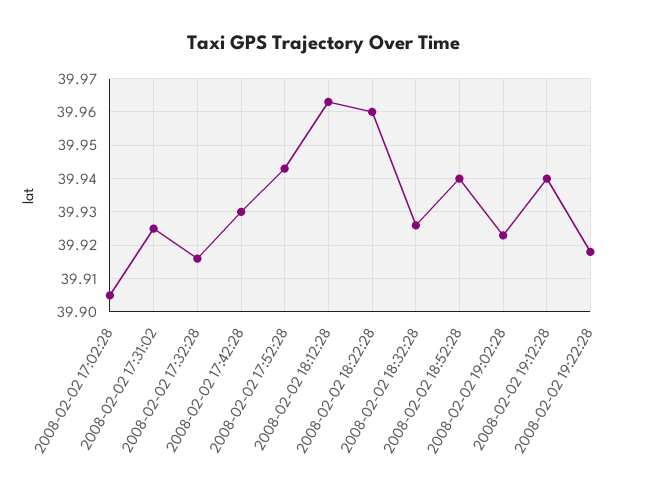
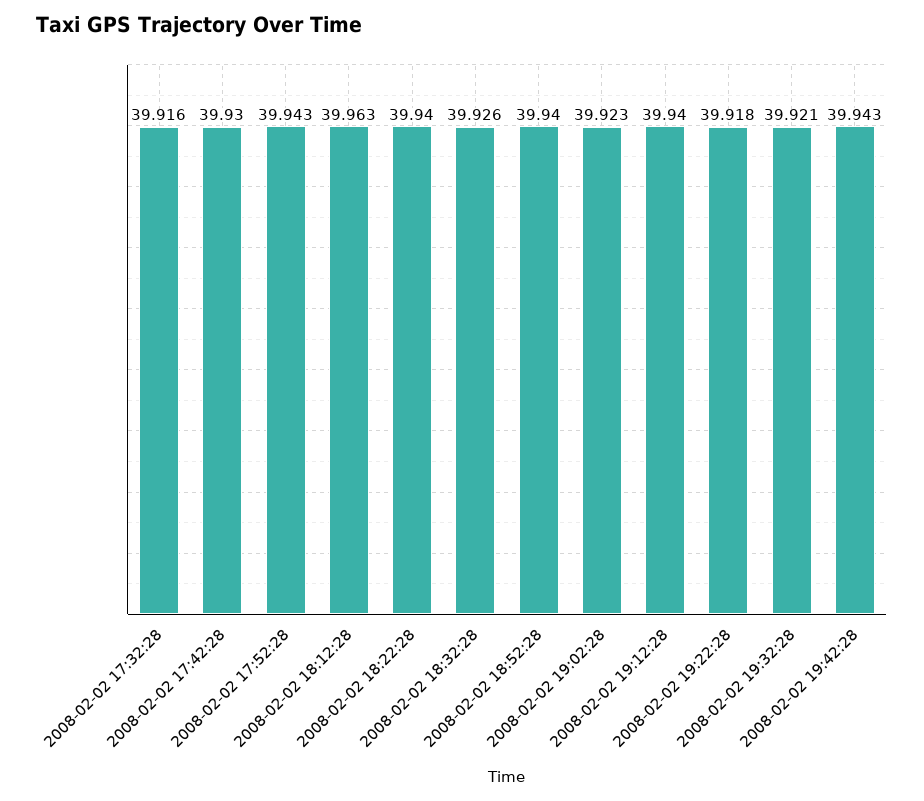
2008-02-02 17:02:28: 39.905 -> none
2008-02-02 17:31:02: 39.925 -> none
2008-02-02 18:22:28: 39.96 -> 39.94
2008-02-02 19:32:28: none -> 39.921
2008-02-02 19:42:28: none -> 39.943

